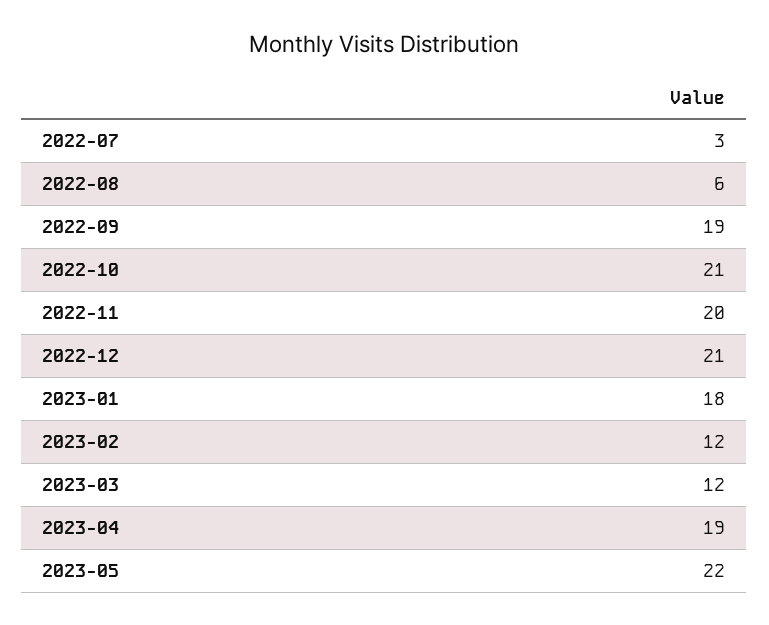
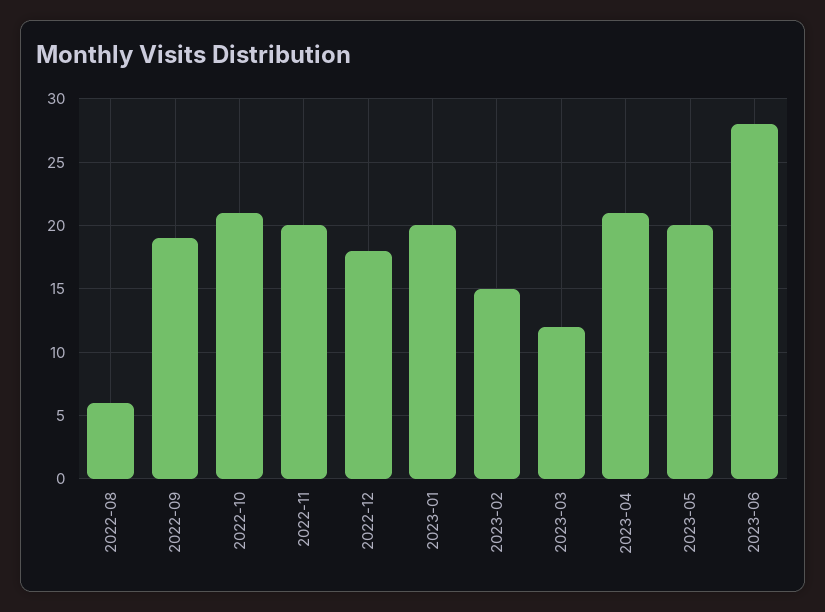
2022-07: 3 -> none
2022-12: 21 -> 18
2023-01: 18 -> 20
2023-02: 12 -> 15
2023-04: 19 -> 21
2023-05: 22 -> 20
2023-06: none -> 28

